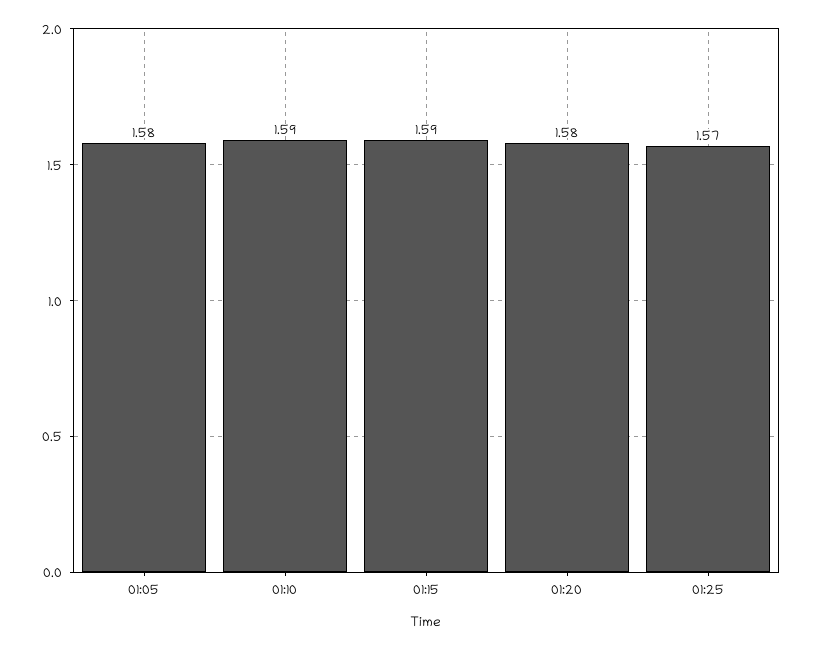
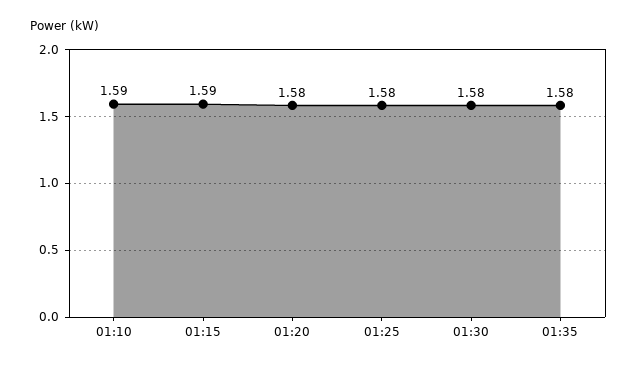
01:05: 1.58 -> none
01:25: 1.57 -> 1.58
01:30: none -> 1.58
01:35: none -> 1.58

